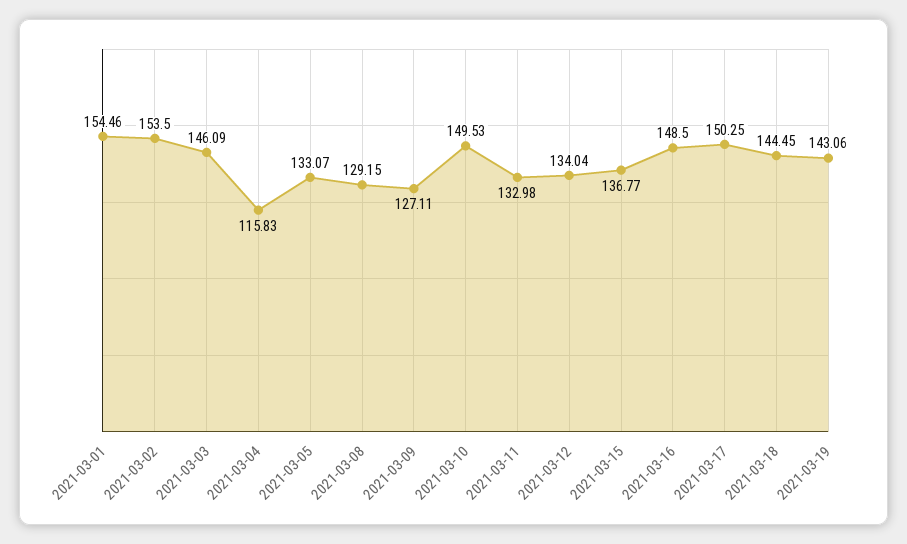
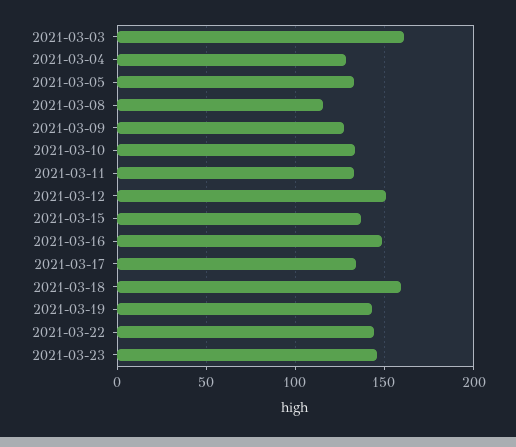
2021-03-01: 154.46 -> none
2021-03-02: 153.5 -> none
2021-03-03: 146.09 -> 160
2021-03-04: 115.83 -> 130
2021-03-08: 129.15 -> 115
2021-03-10: 149.53 -> 135
2021-03-12: 134.04 -> 150
2021-03-17: 150.25 -> 135
2021-03-18: 144.45 -> 160
2021-03-22: none -> 145
2021-03-23: none -> 145

